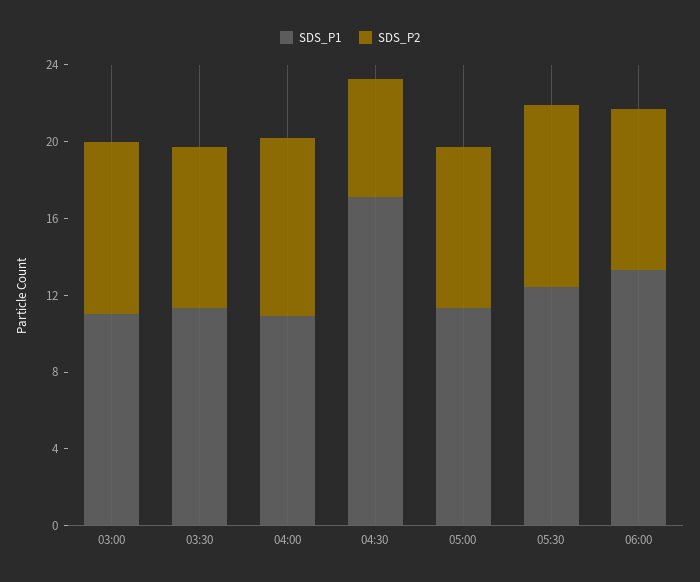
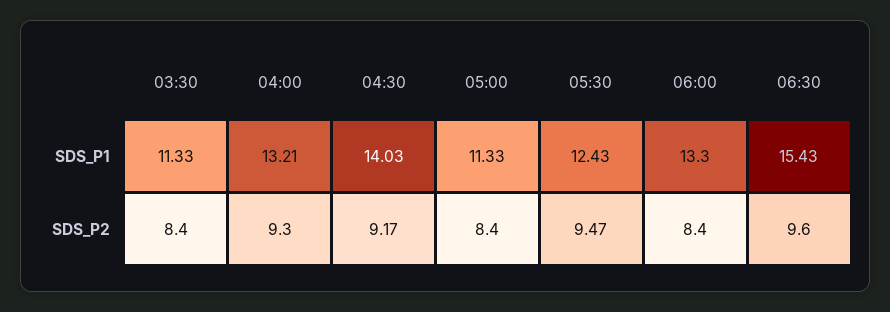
SDS_P1, 03:00: 11 -> none
SDS_P2, 03:00: 9 -> none
SDS_P1, 04:00: 11 -> 13.21
SDS_P1, 04:30: 17 -> 14.03
SDS_P2, 04:30: 6 -> 9.17
SDS_P1, 06:30: none -> 15.43
SDS_P2, 06:30: none -> 9.6

